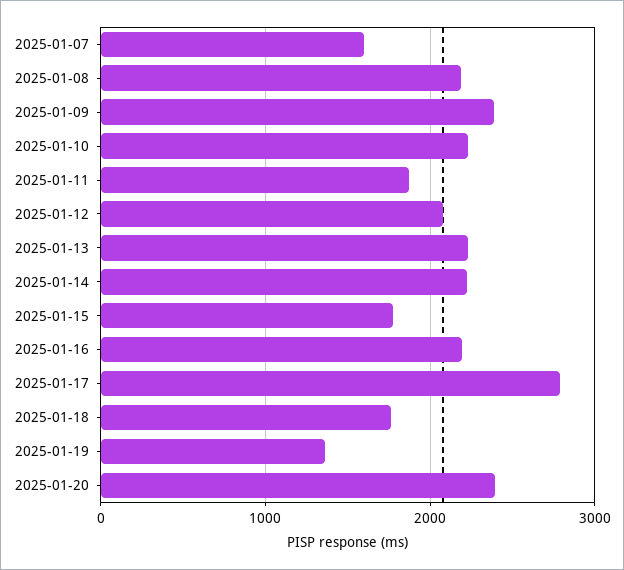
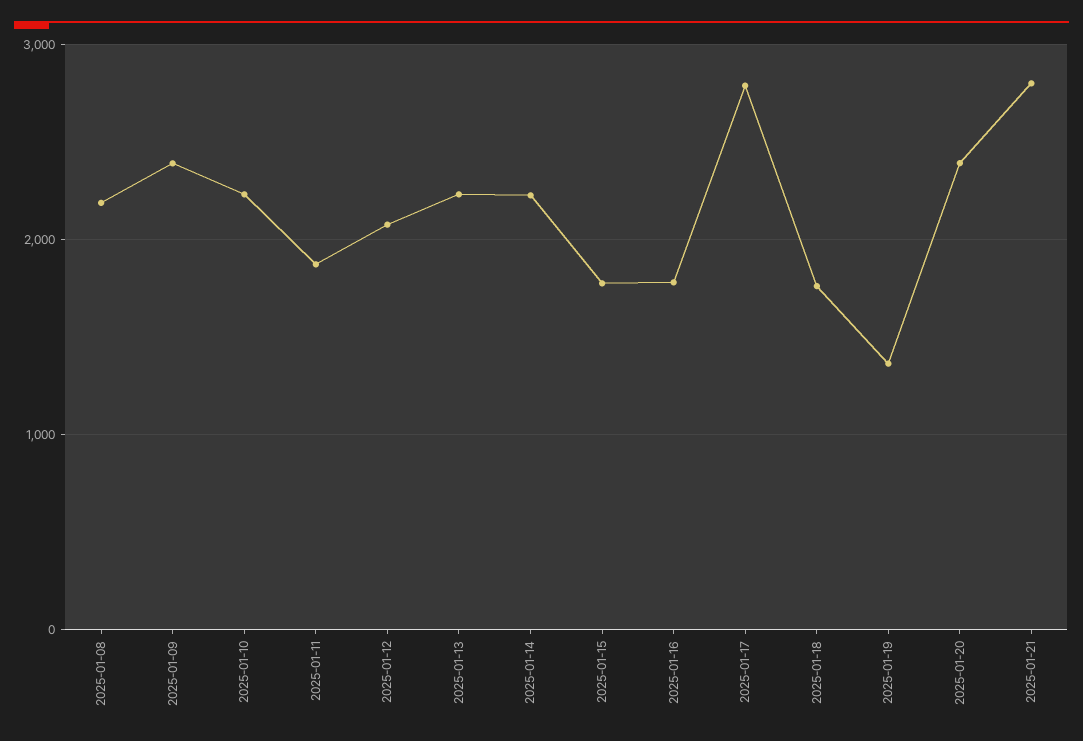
2025-01-07: 1600 -> none
2025-01-16: 2200 -> 1800
2025-01-21: none -> 2800

